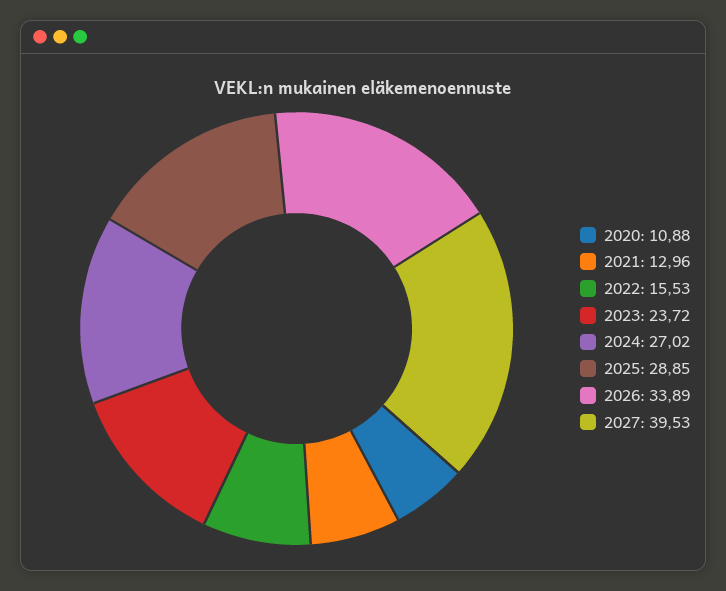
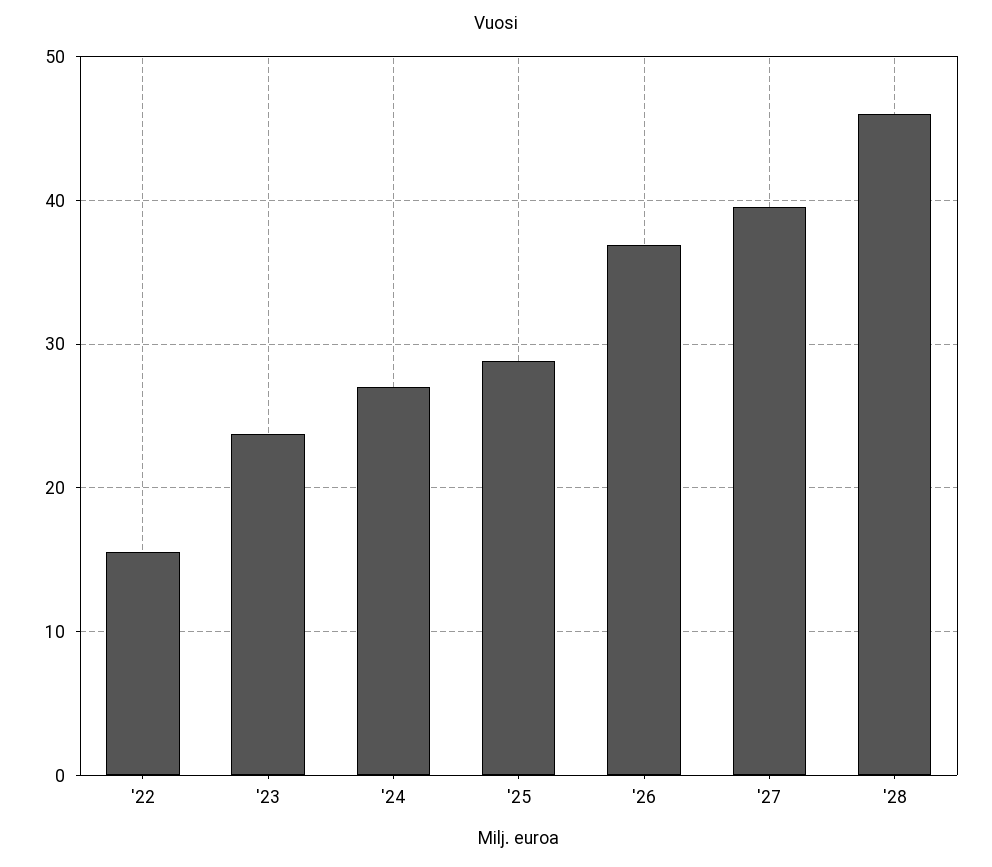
2020: 10.88 -> none
2021: 12.96 -> none
2026: 33.89 -> 37
'28: none -> 46

